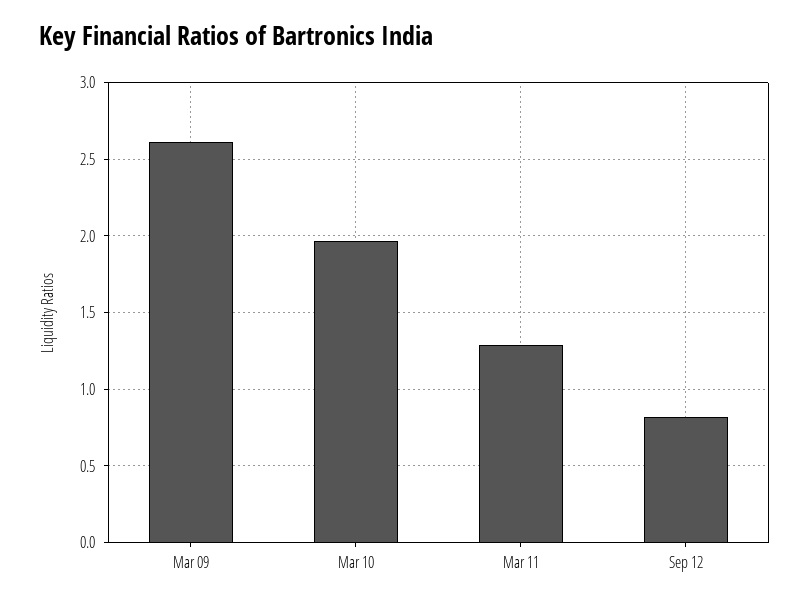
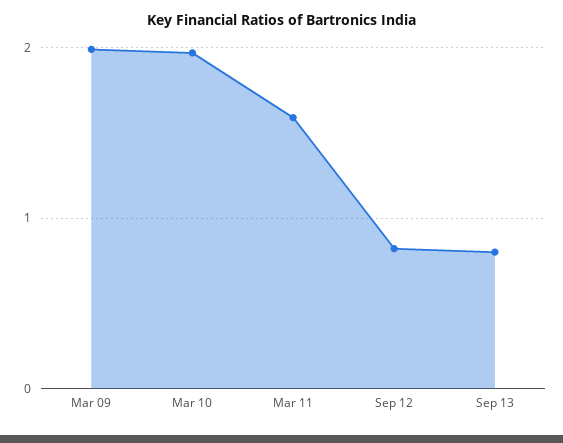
Mar 09: 2.6 -> 2
Mar 11: 1.3 -> 1.6
Sep 13: none -> 0.8

